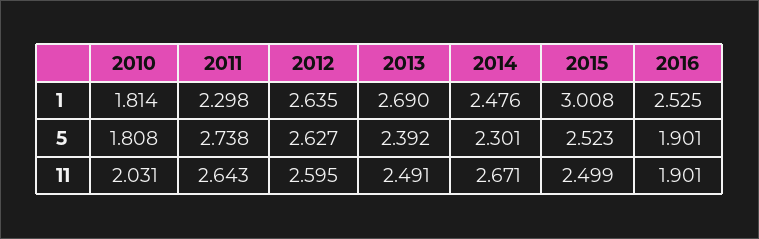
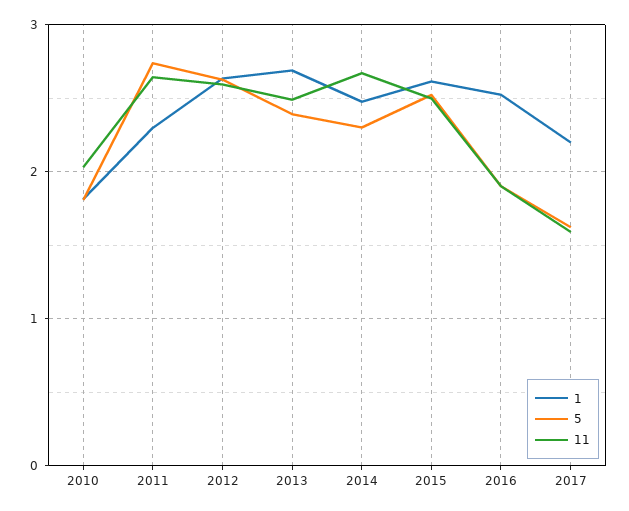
1, 2015: 3.008 -> 2.6
1, 2017: none -> 2.2
5, 2017: none -> 1.6
11, 2017: none -> 1.6

